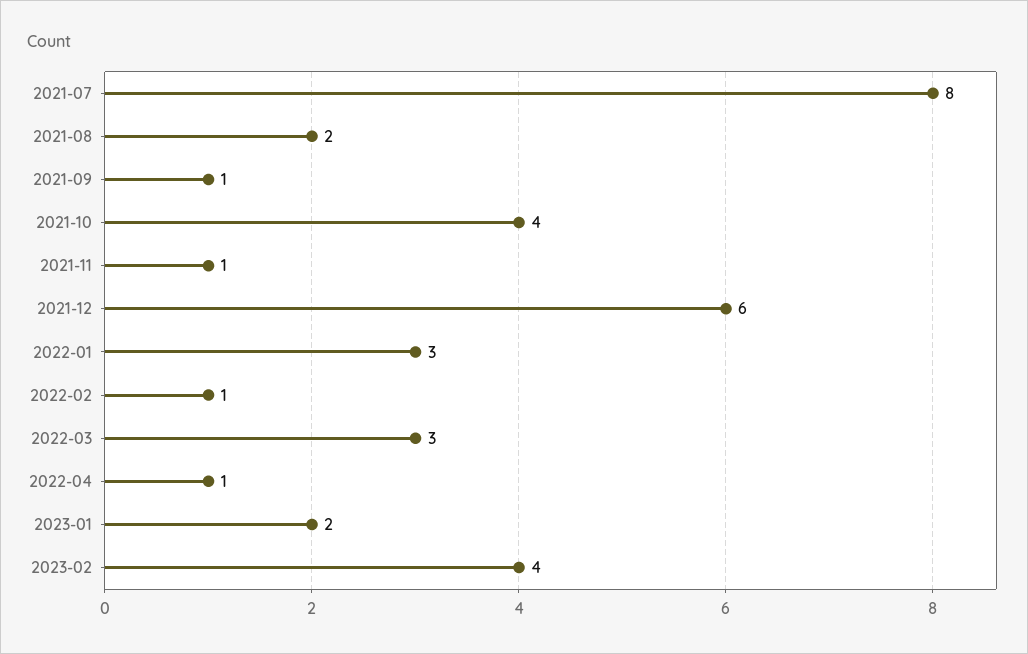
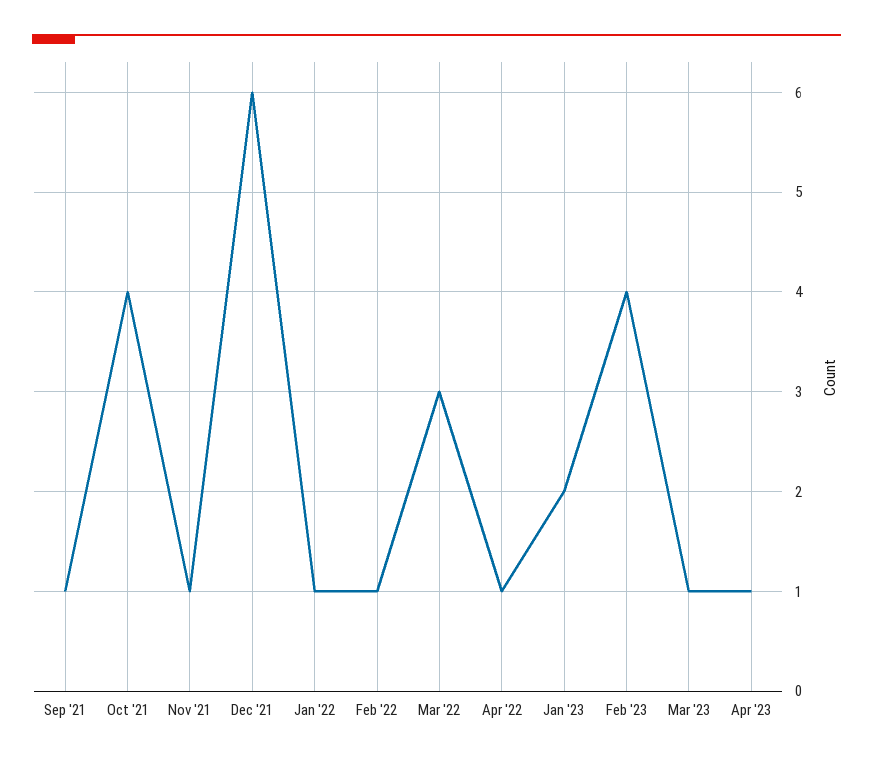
2021-07: 8 -> none
2021-08: 2 -> none
2022-01: 3 -> 1
Mar '23: none -> 1
Apr '23: none -> 1

